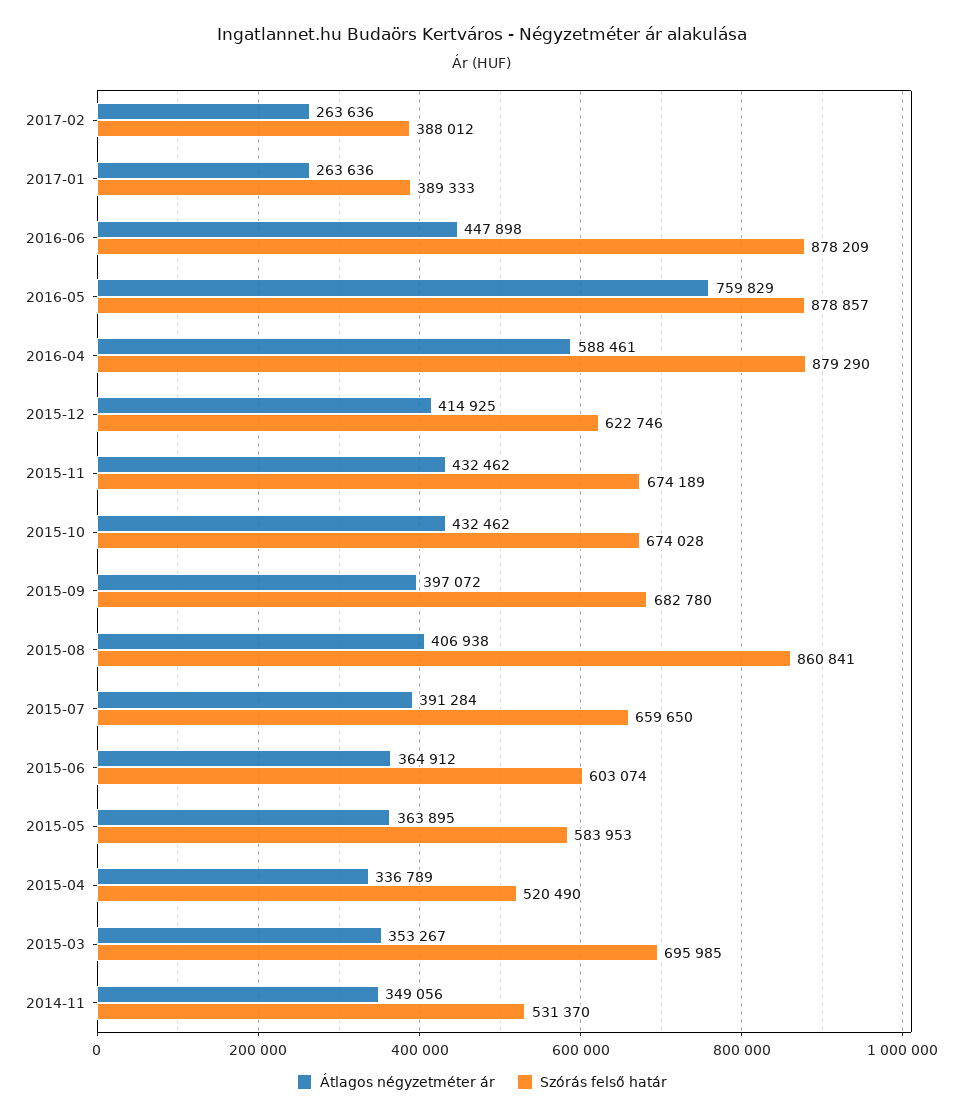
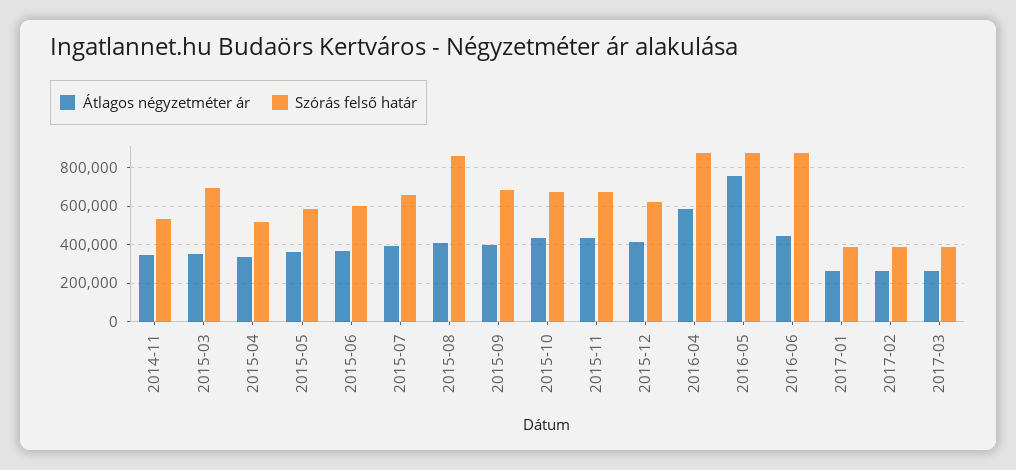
Átlagos négyzetméter ár, 2017-03: none -> 250000
Szórás felső határ, 2017-03: none -> 400000

